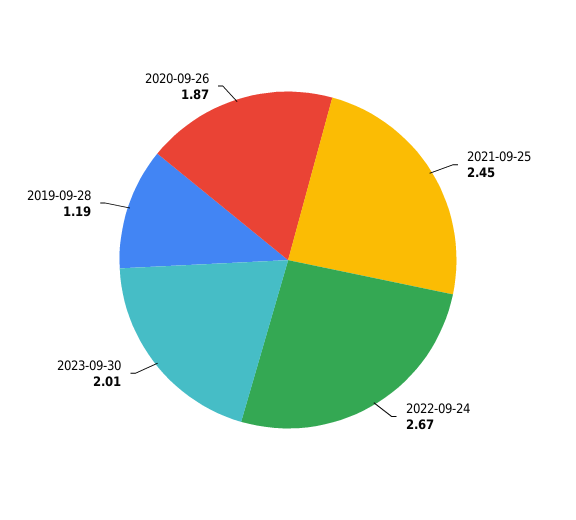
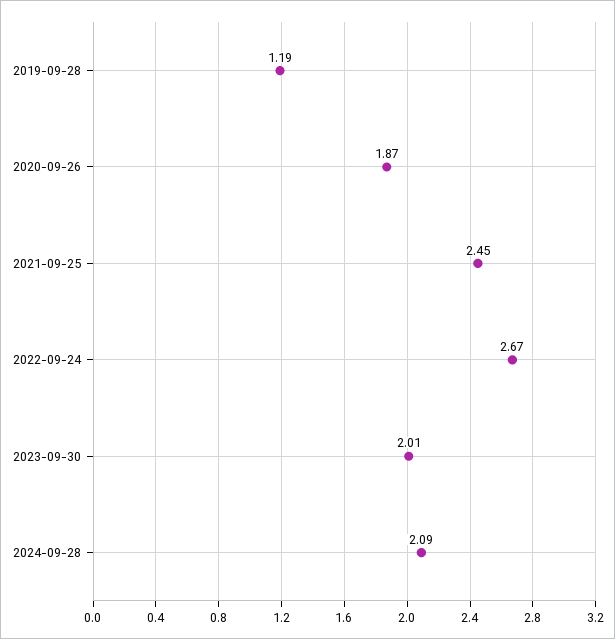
2024-09-28: none -> 2.09

